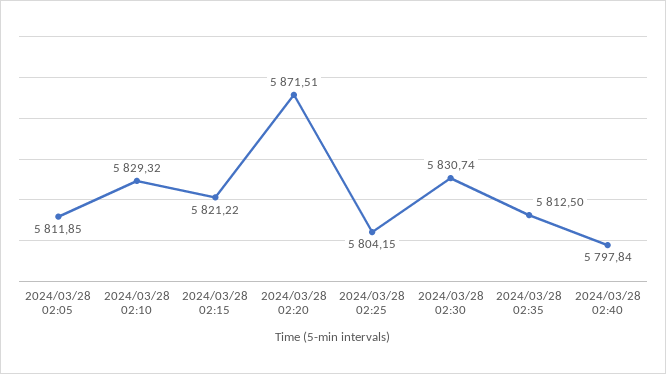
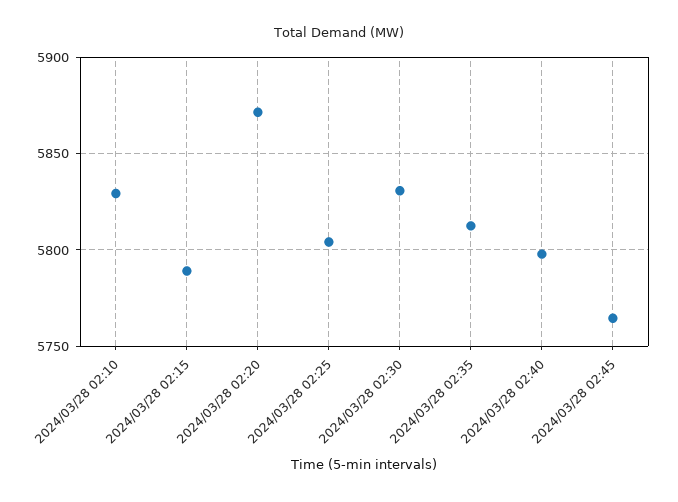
2024/03/28 02:05: 5811.85 -> none
2024/03/28 02:15: 5821.22 -> 5790
2024/03/28 02:45: none -> 5765

